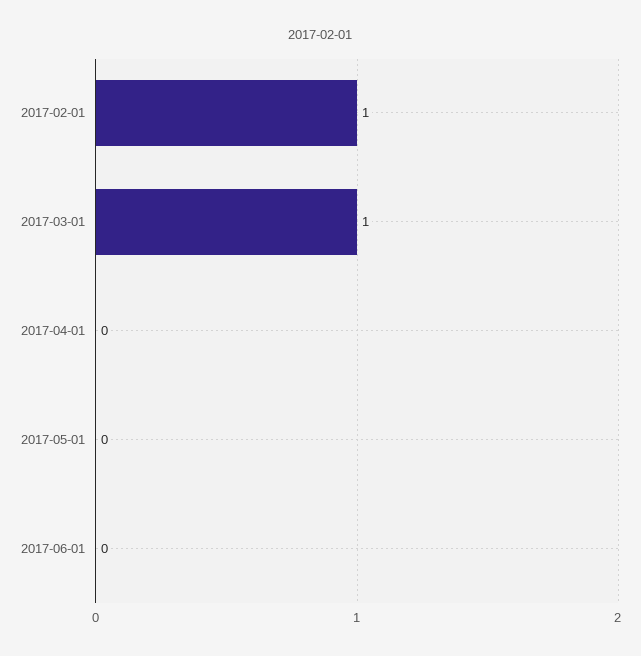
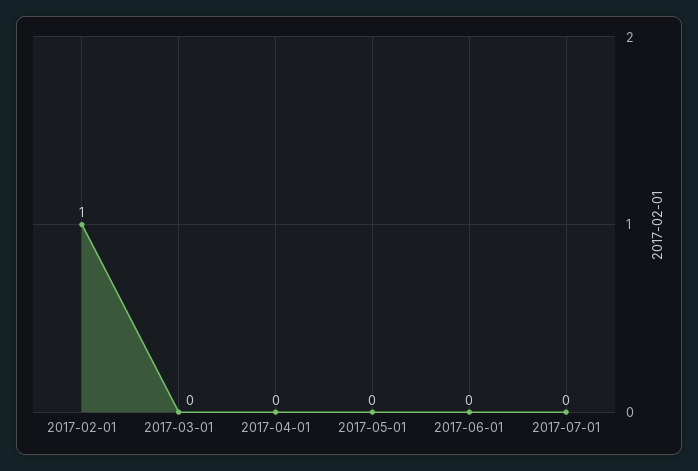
2017-03-01: 1 -> 0
2017-07-01: none -> 0

